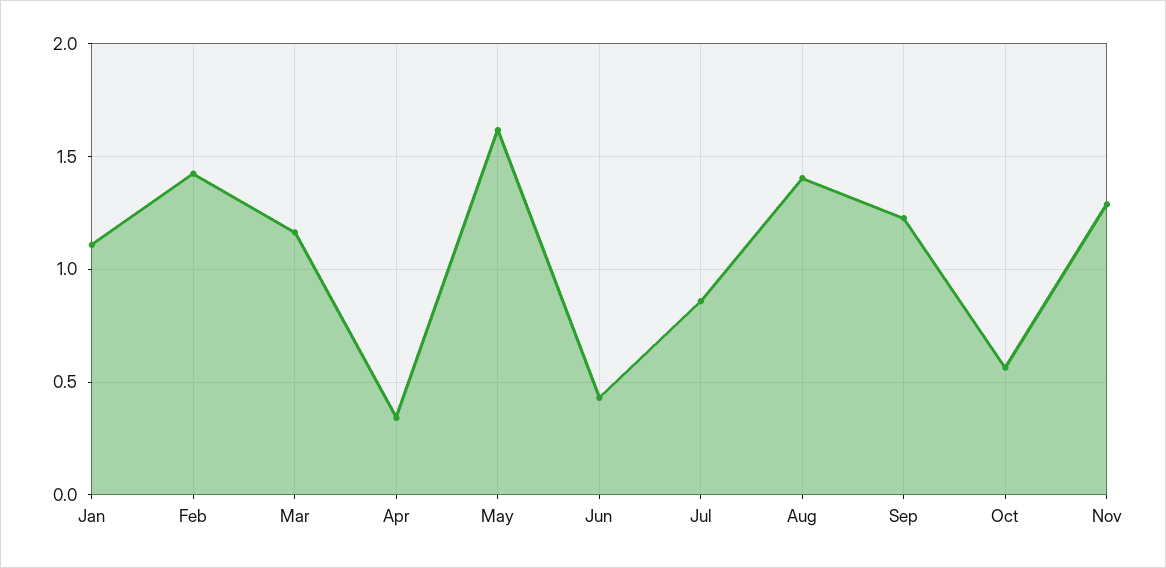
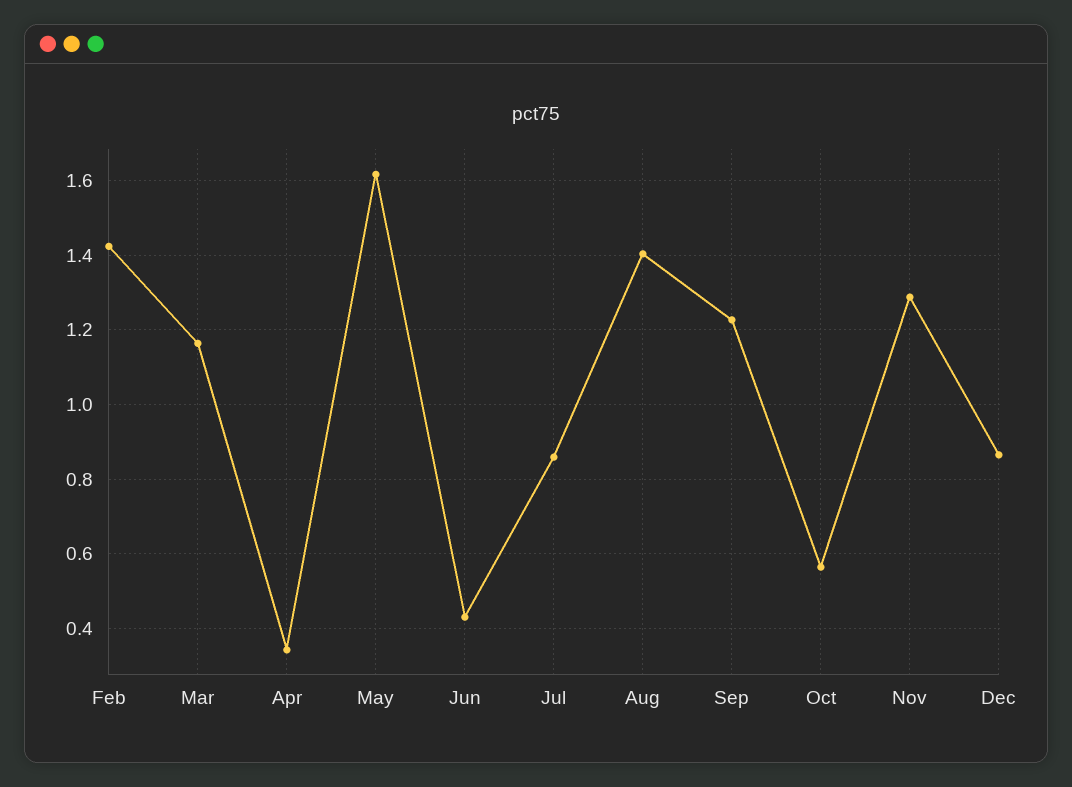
Jan: 1.1 -> none
Dec: none -> 0.86

